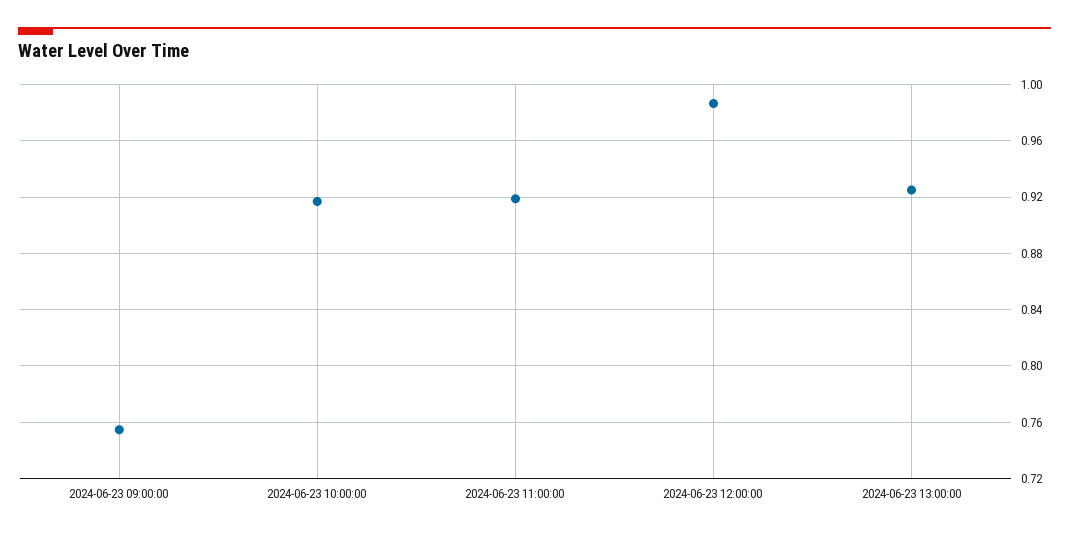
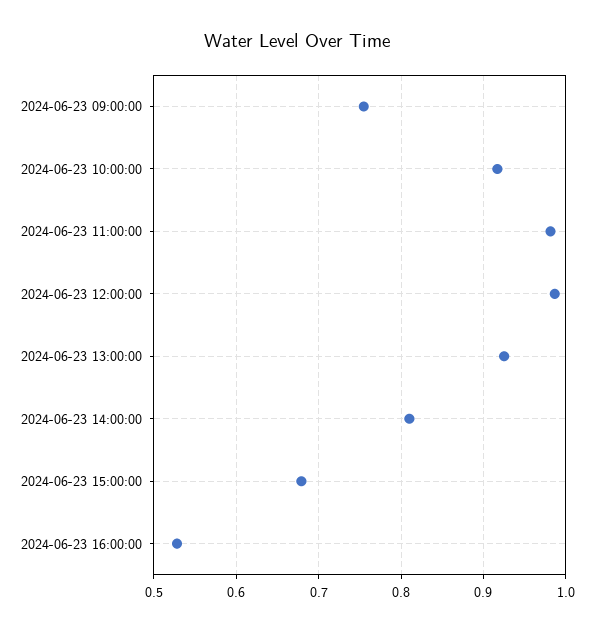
2024-06-23 11:00:00: 0.92 -> 0.98
2024-06-23 14:00:00: none -> 0.81
2024-06-23 15:00:00: none -> 0.68
2024-06-23 16:00:00: none -> 0.53

